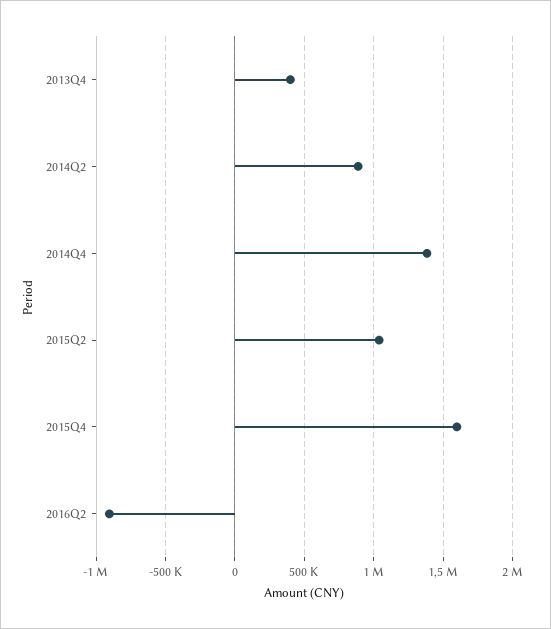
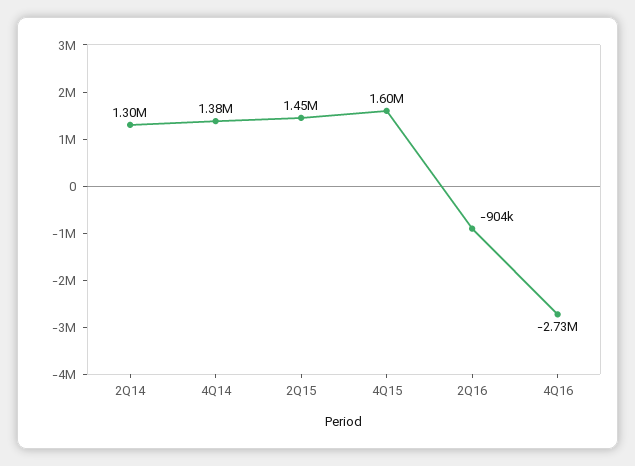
2013Q4: 400000 -> none
2014Q2: 900000 -> 1300000
2015Q2: 1050000 -> 1450000
4Q16: none -> -2730000

